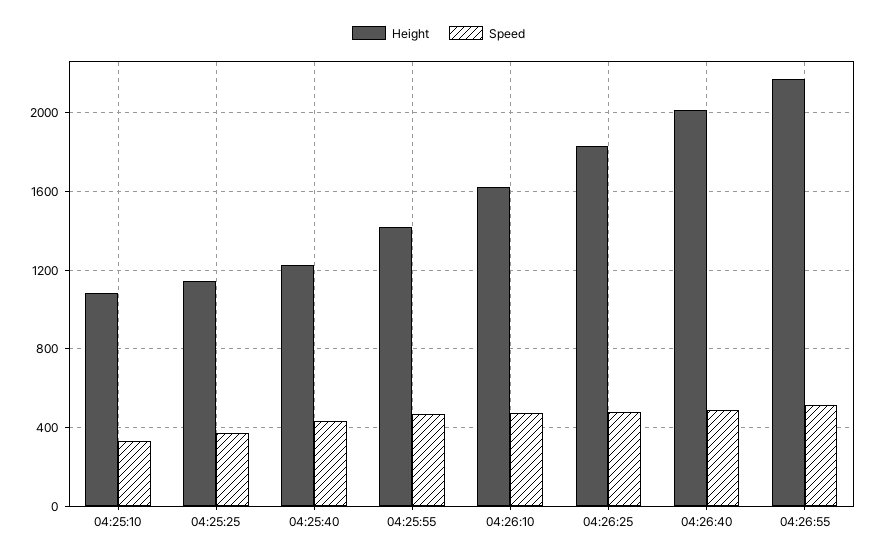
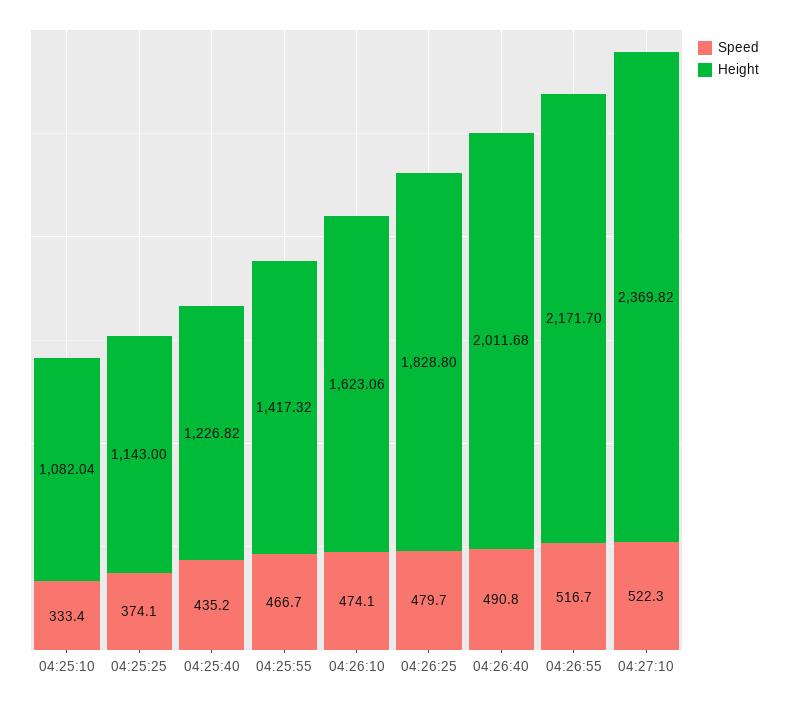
Speed, 04:27:10: none -> 522.3
Height, 04:27:10: none -> 2369.82

